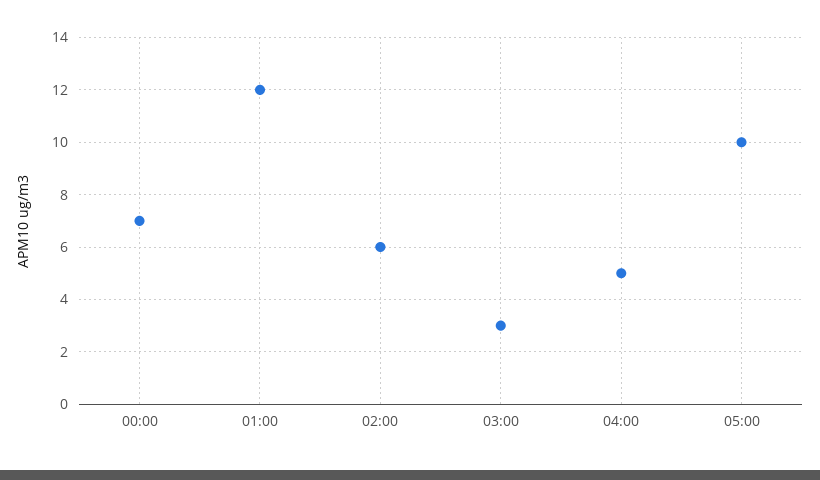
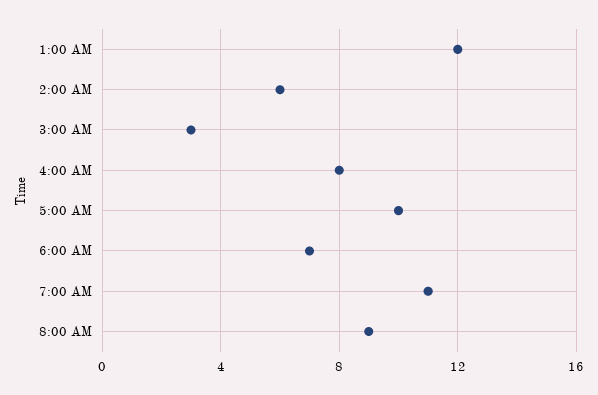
00:00: 7 -> none
04:00: 5 -> 8
6:00 AM: none -> 7
7:00 AM: none -> 11
8:00 AM: none -> 9

